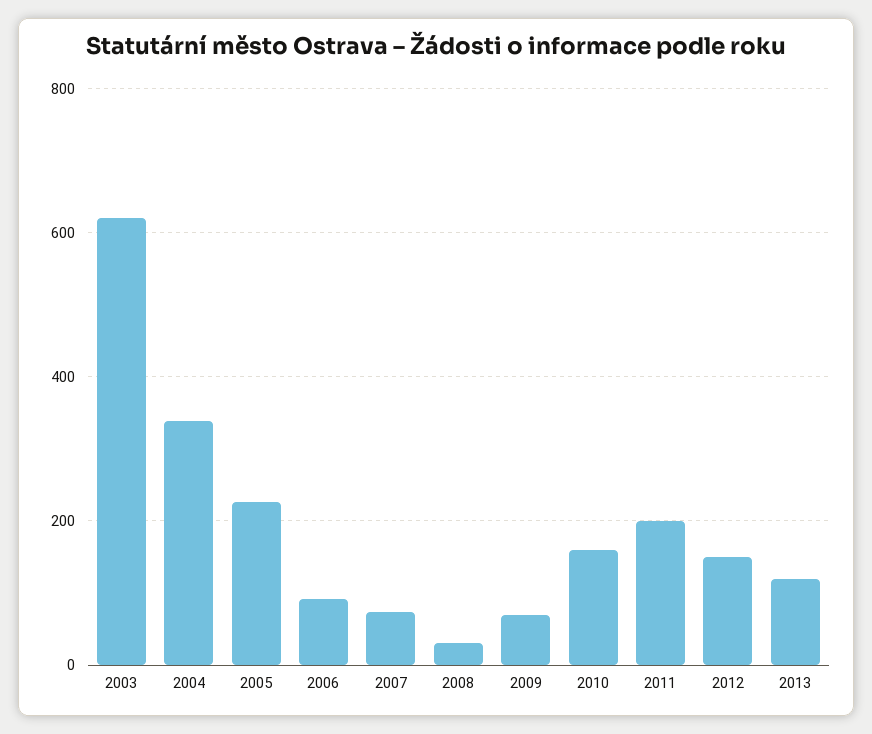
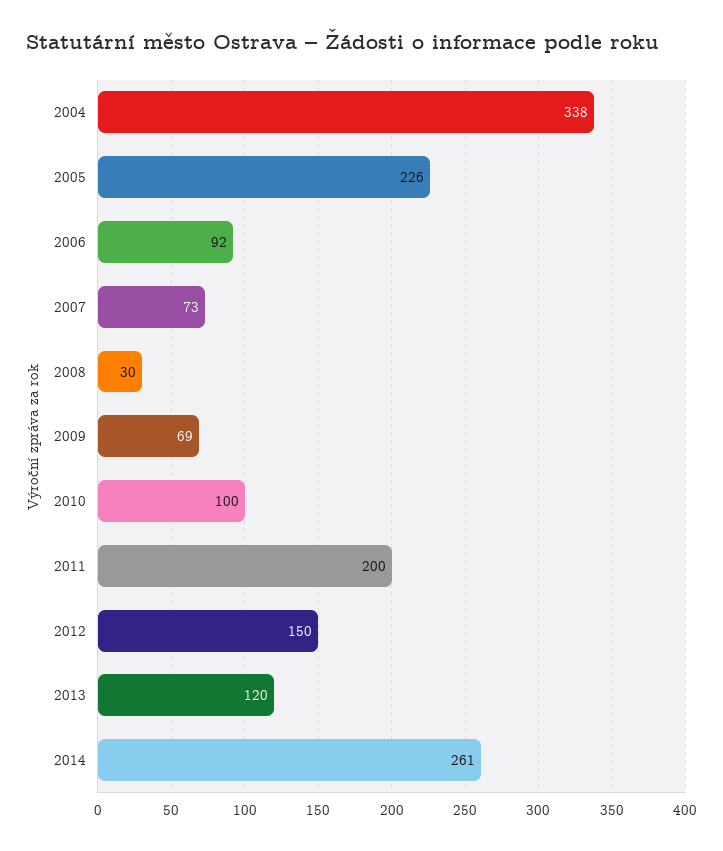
2003: 620 -> none
2010: 160 -> 100
2014: none -> 261

